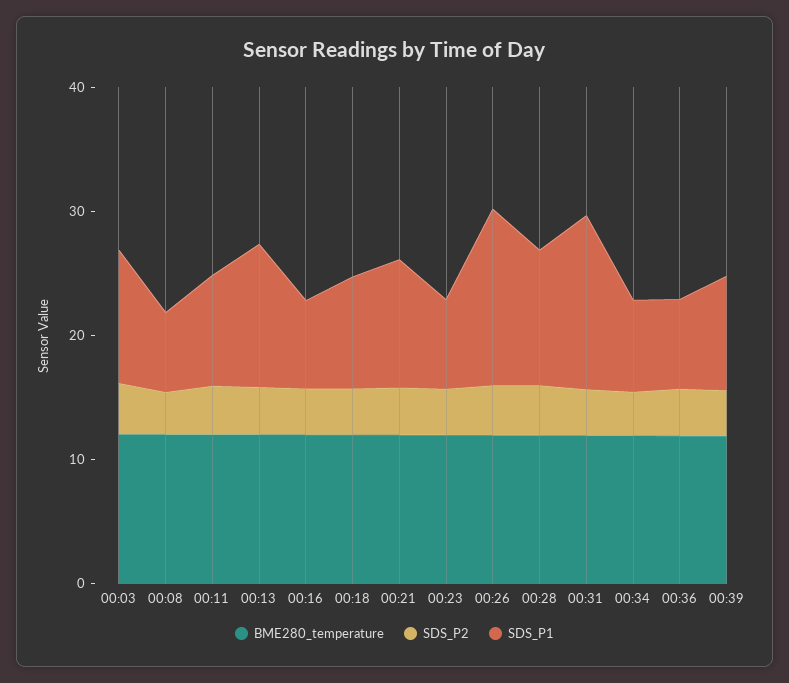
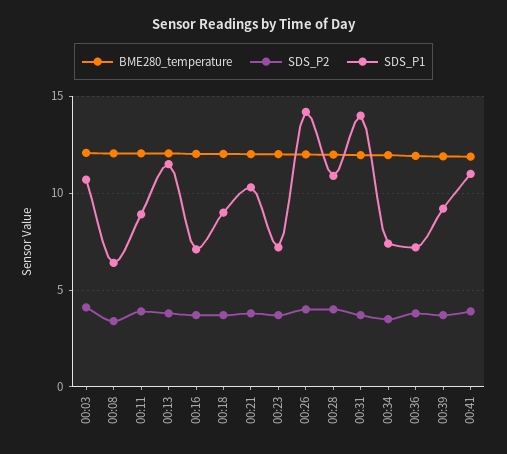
BME280_temperature, 00:41: none -> 12
SDS_P2, 00:41: none -> 4
SDS_P1, 00:41: none -> 11

